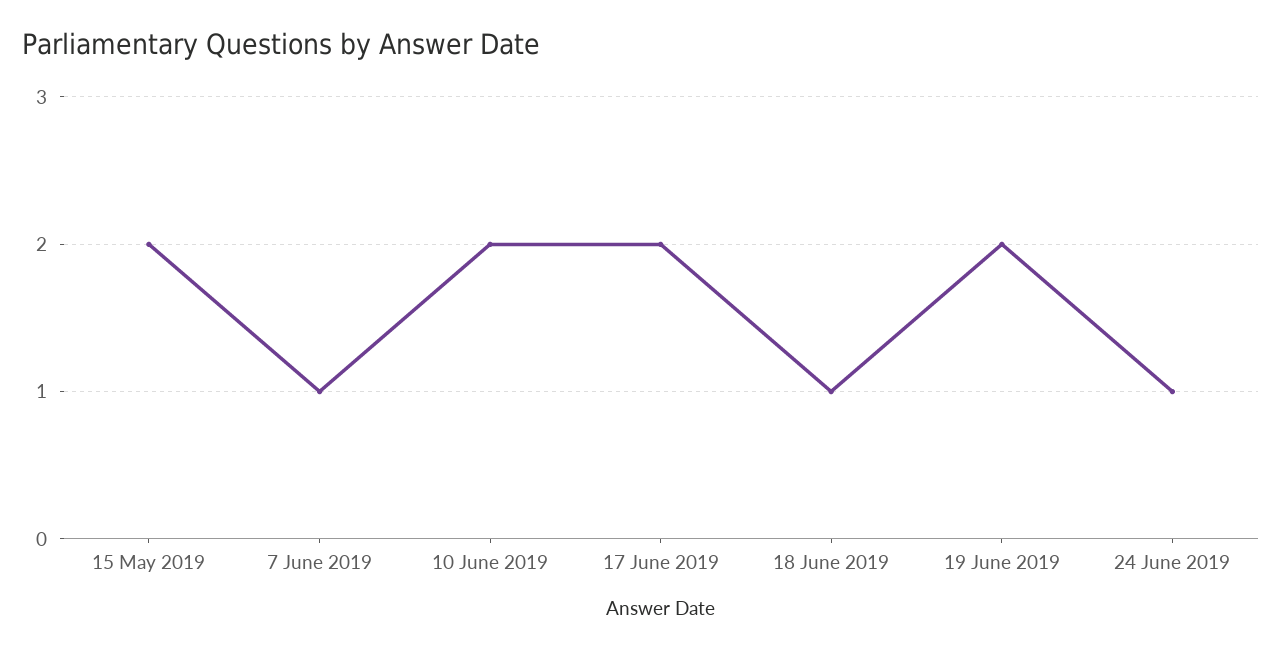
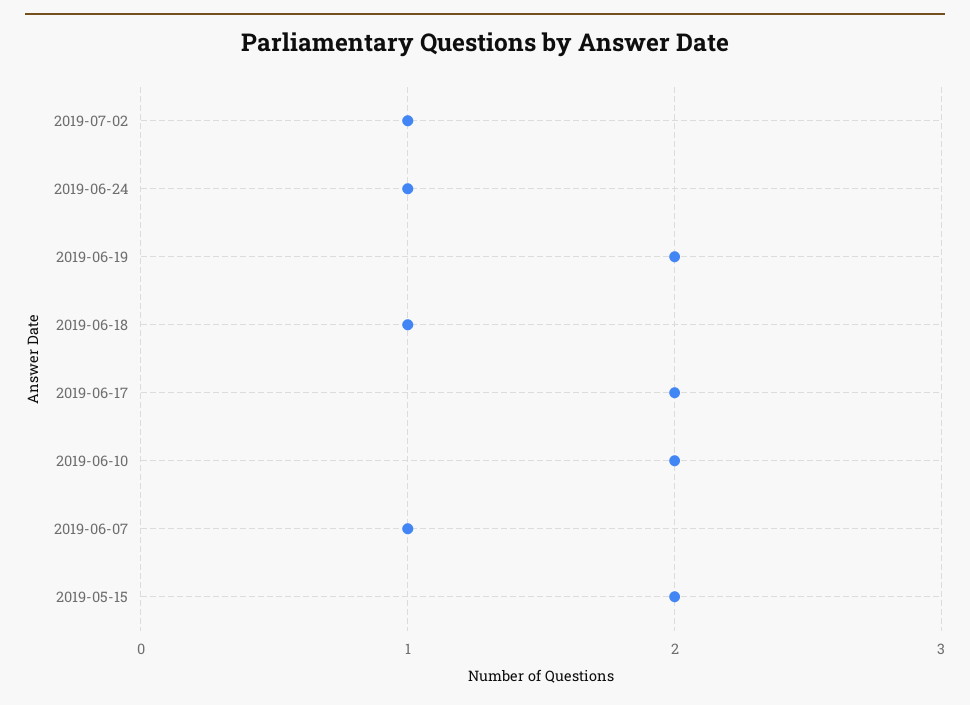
2019-07-02: none -> 1

